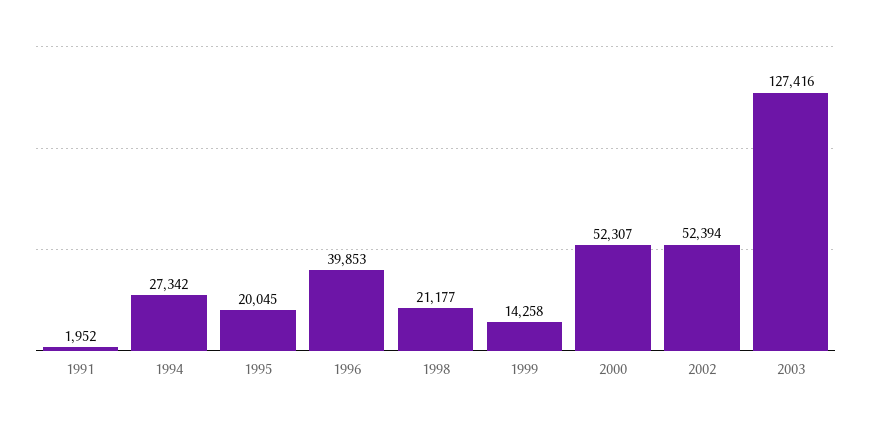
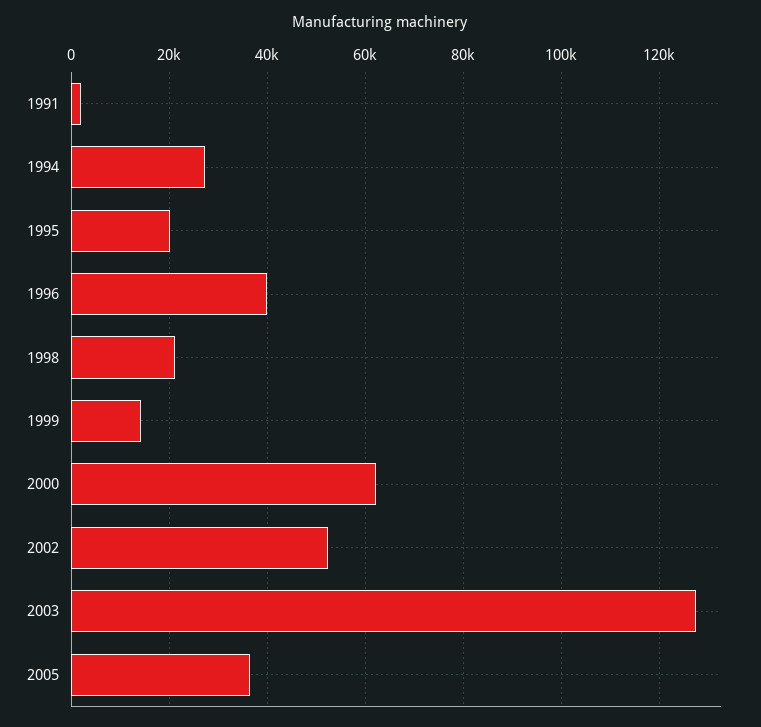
2000: 52307 -> 62000
2005: none -> 36000

